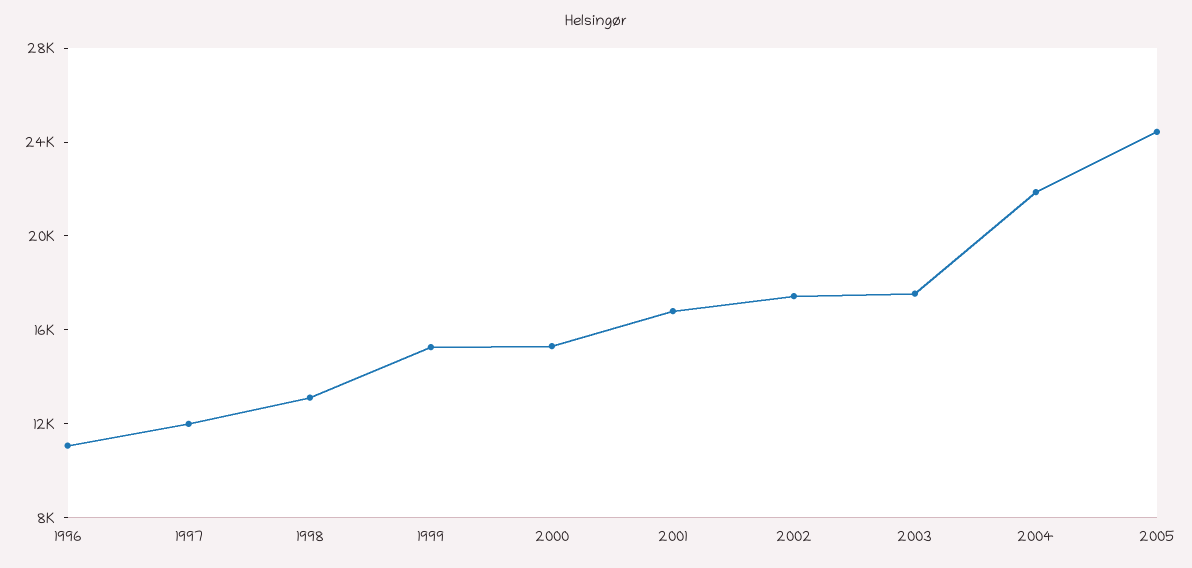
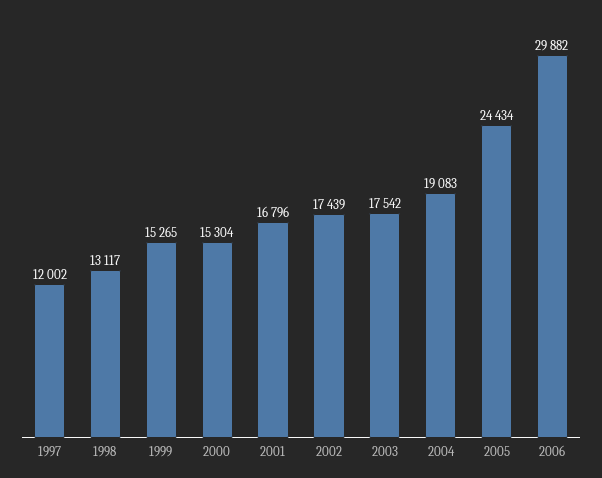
1996: 11000 -> none
2004: 22000 -> 19083
2006: none -> 29882

